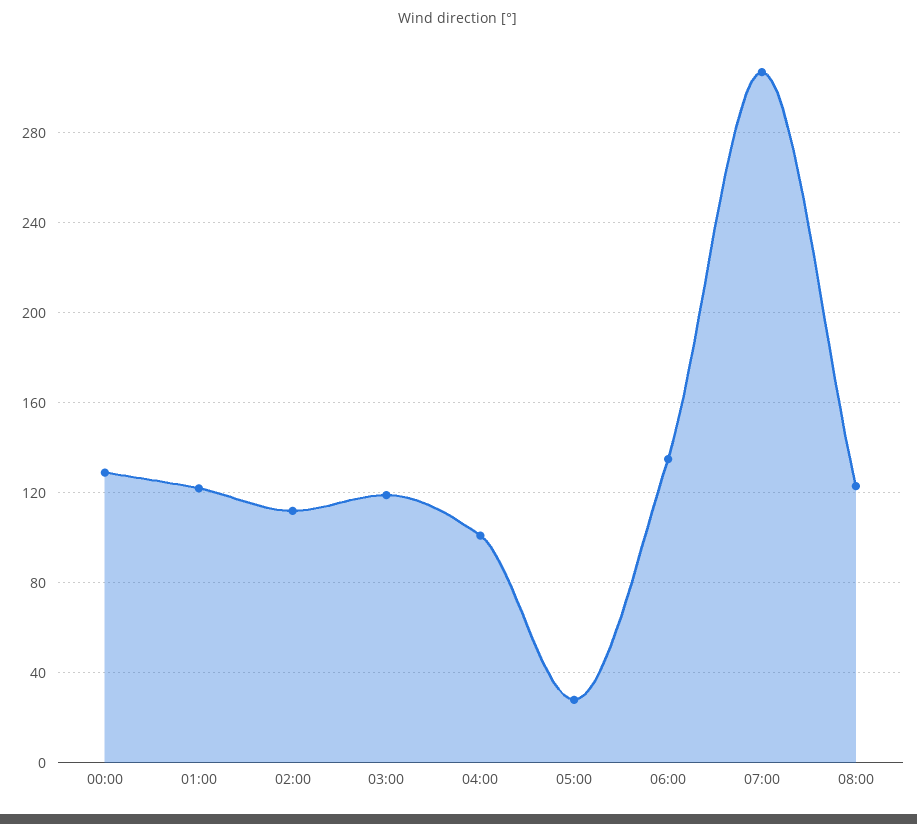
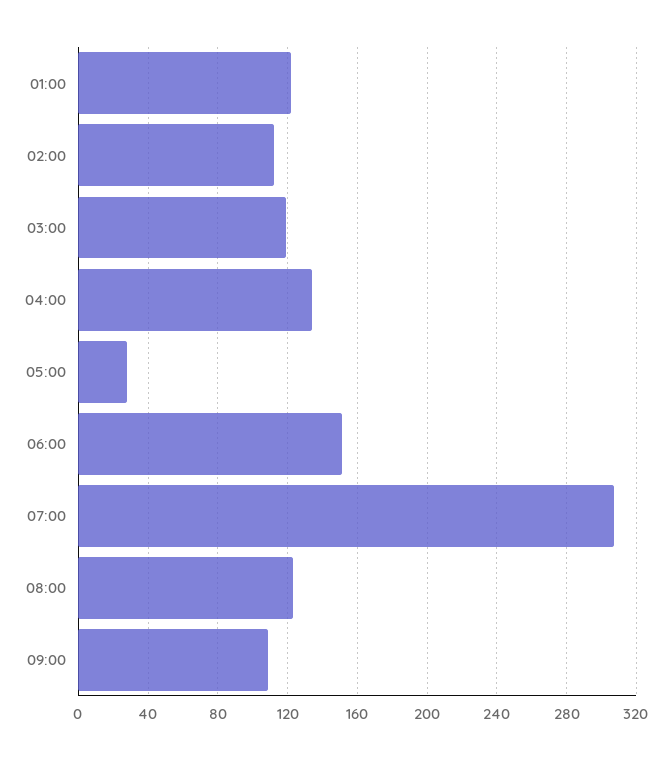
00:00: 130 -> none
04:00: 100 -> 135
06:00: 135 -> 150
09:00: none -> 110

